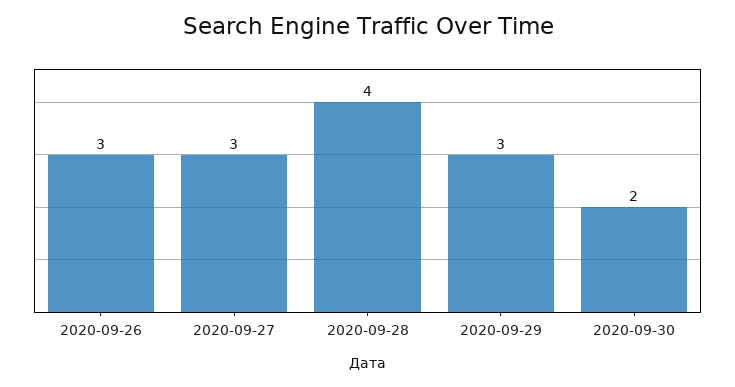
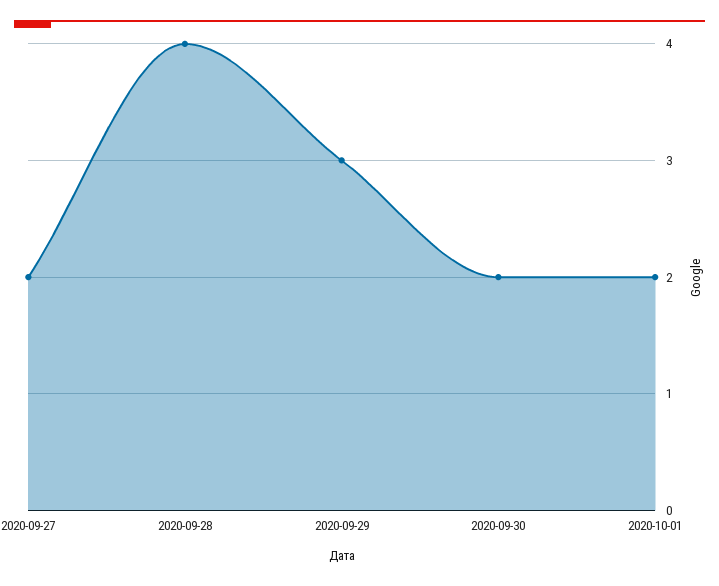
2020-09-26: 3 -> none
2020-09-27: 3 -> 2
2020-10-01: none -> 2

